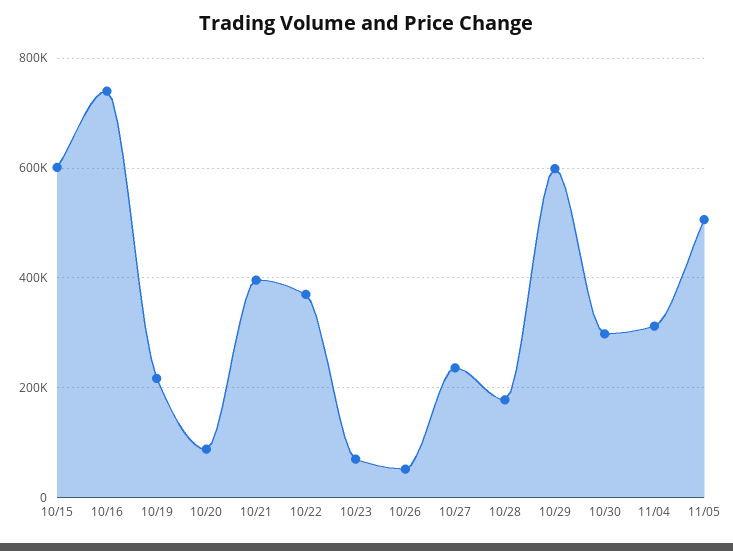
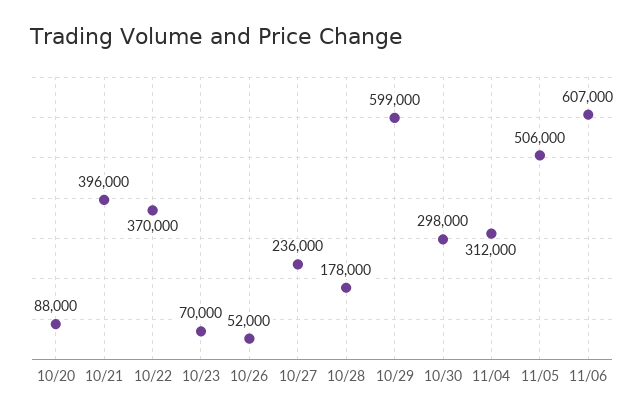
10/15: 600000 -> none
10/16: 740000 -> none
10/19: 220000 -> none
11/06: none -> 607000

